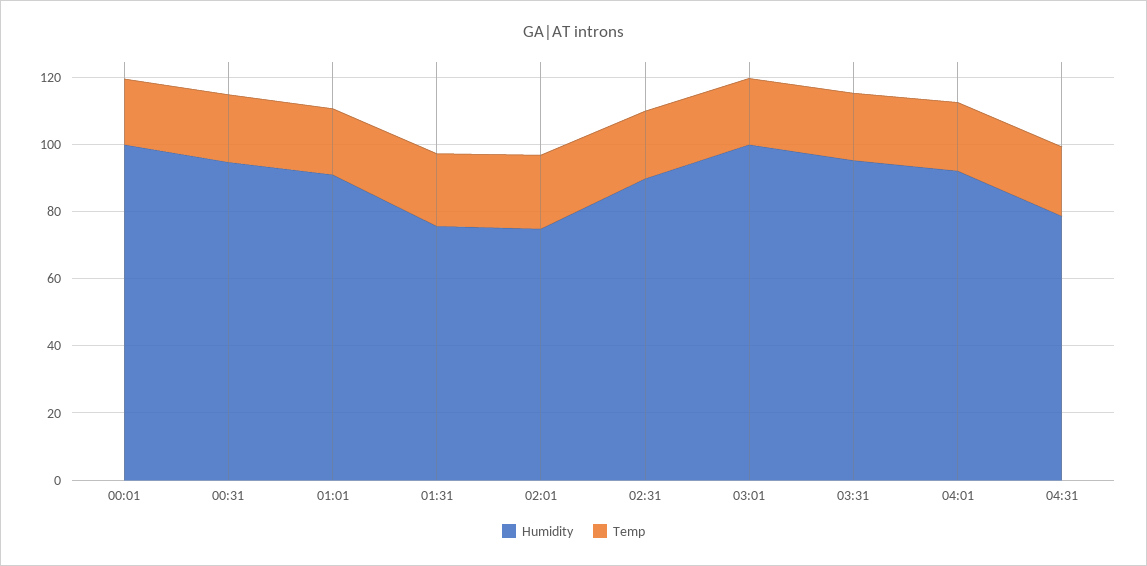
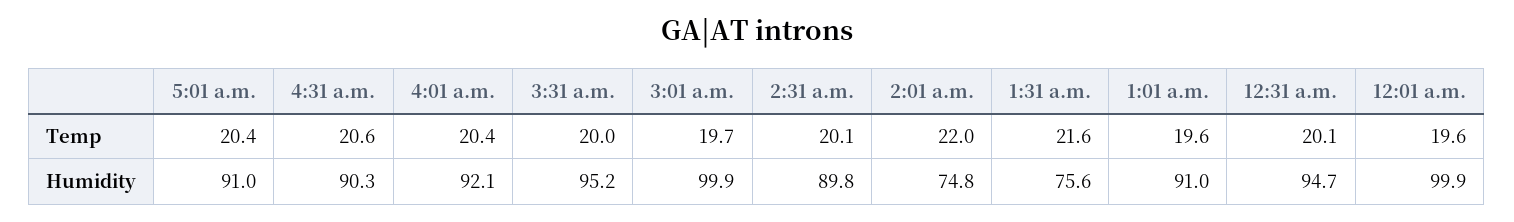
Humidity, 04:31: 80 -> 90.3
Temp, 5:01 a.m.: none -> 20.4
Humidity, 5:01 a.m.: none -> 91

